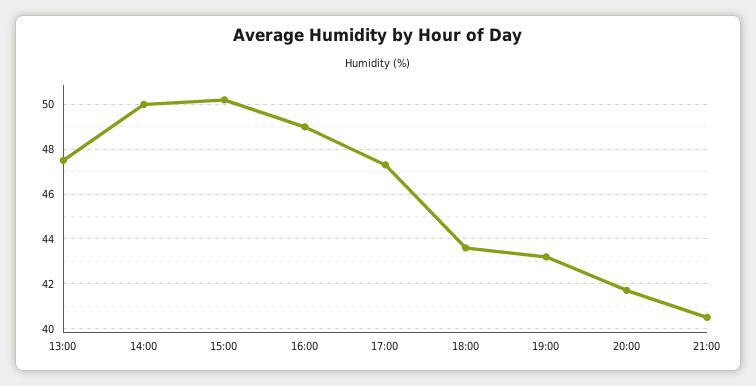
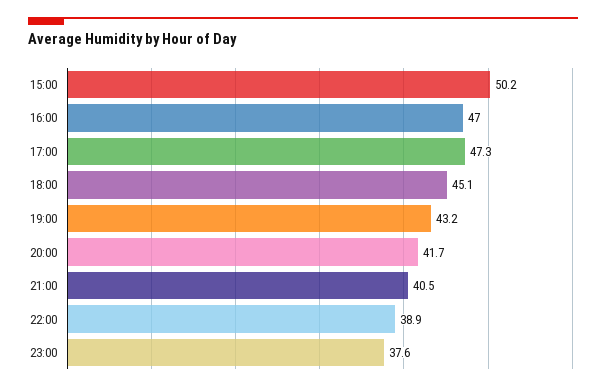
13:00: 47.5 -> none
14:00: 50 -> none
16:00: 49 -> 47
18:00: 43.5 -> 45.1
22:00: none -> 38.9
23:00: none -> 37.6

